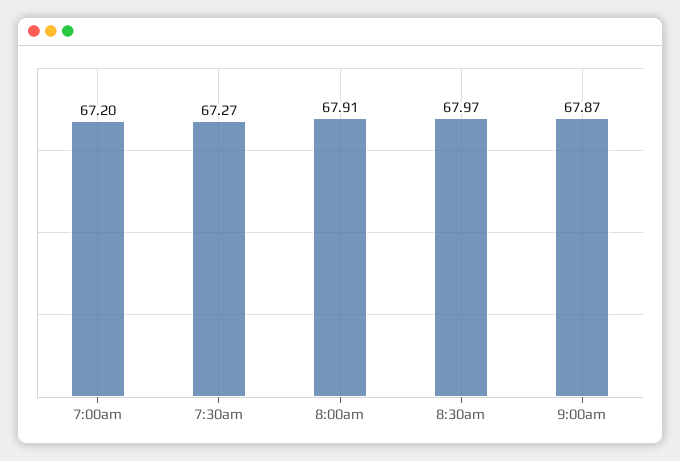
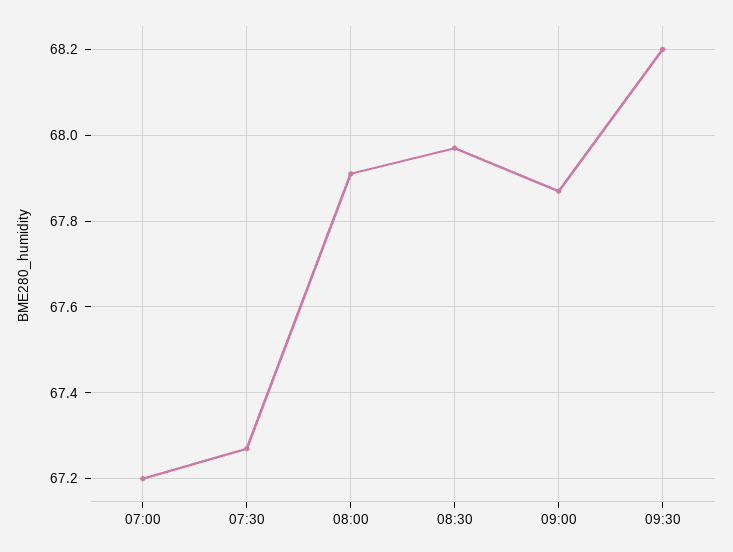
09:30: none -> 68.2

